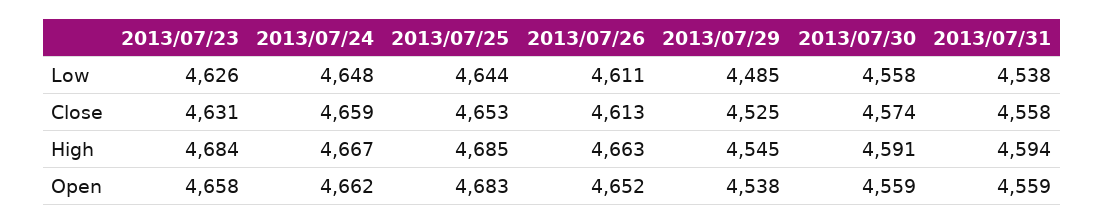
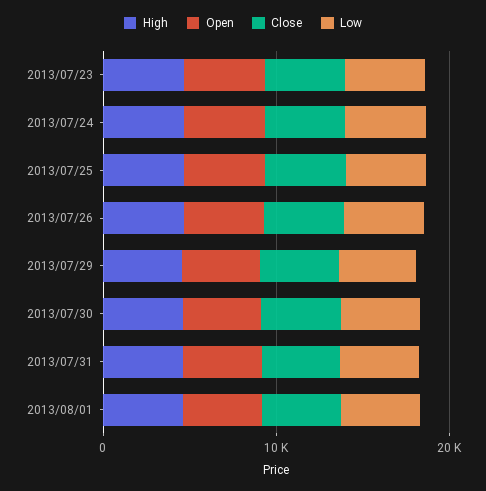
High, 2013/08/01: none -> 4000
Open, 2013/08/01: none -> 4000
Close, 2013/08/01: none -> 4000
Low, 2013/08/01: none -> 4000

